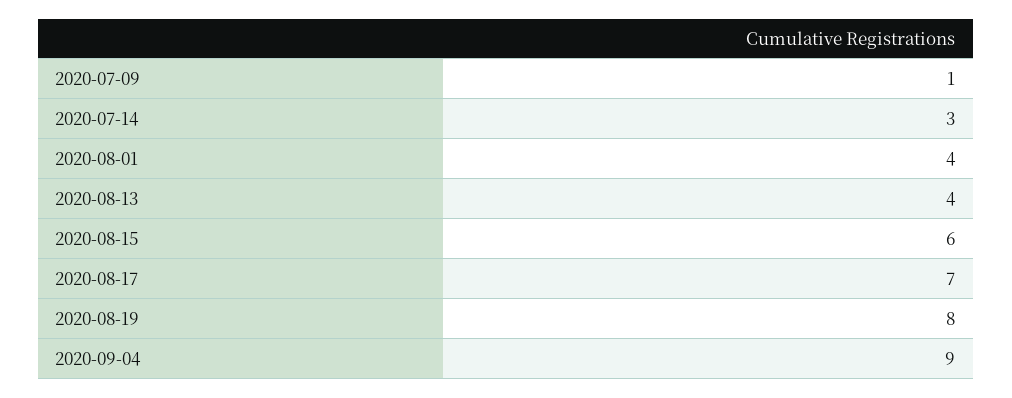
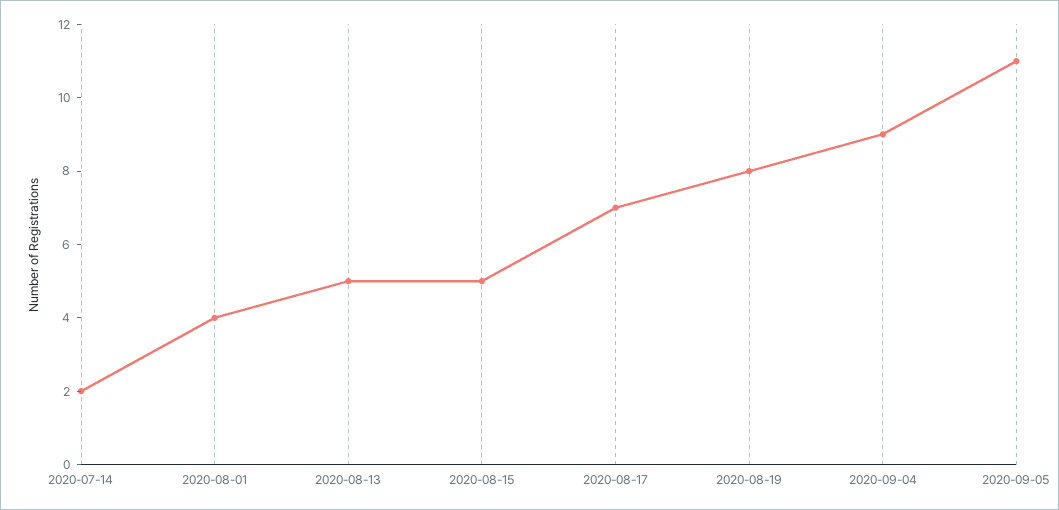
2020-07-09: 1 -> none
2020-07-14: 3 -> 2
2020-08-13: 4 -> 5
2020-08-15: 6 -> 5
2020-09-05: none -> 11

